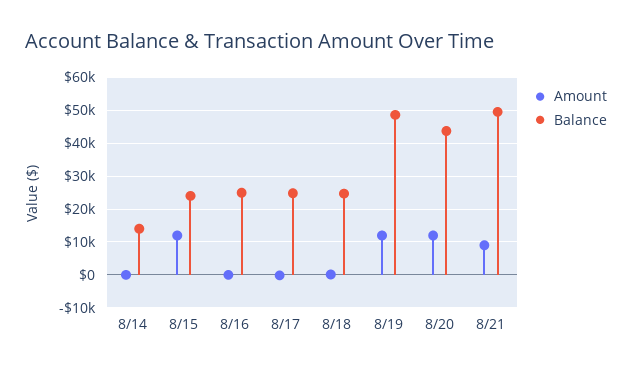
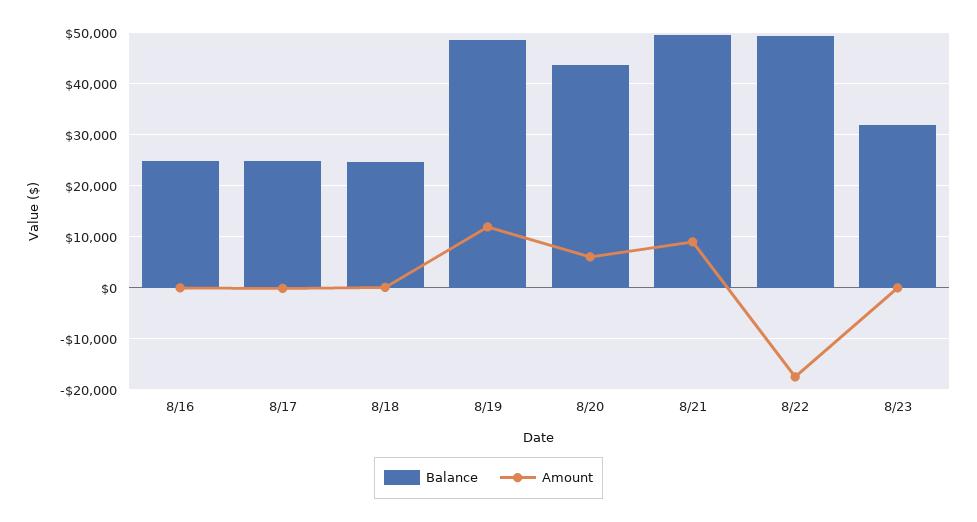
Amount, 8/14: 0 -> none
Balance, 8/14: 14000 -> none
Amount, 8/15: 12000 -> none
Balance, 8/15: 24000 -> none
Amount, 8/20: 12000 -> 6000
Balance, 8/22: none -> 50000
Amount, 8/22: none -> -18000
Balance, 8/23: none -> 32000
Amount, 8/23: none -> 0

